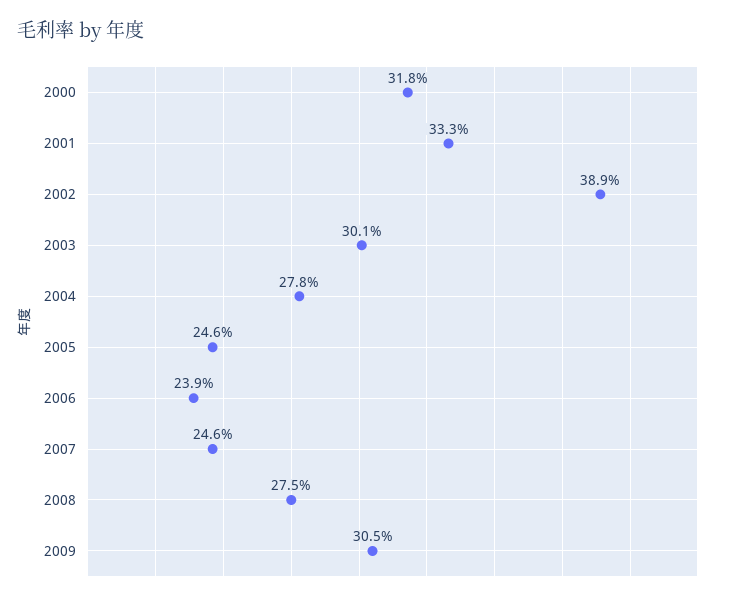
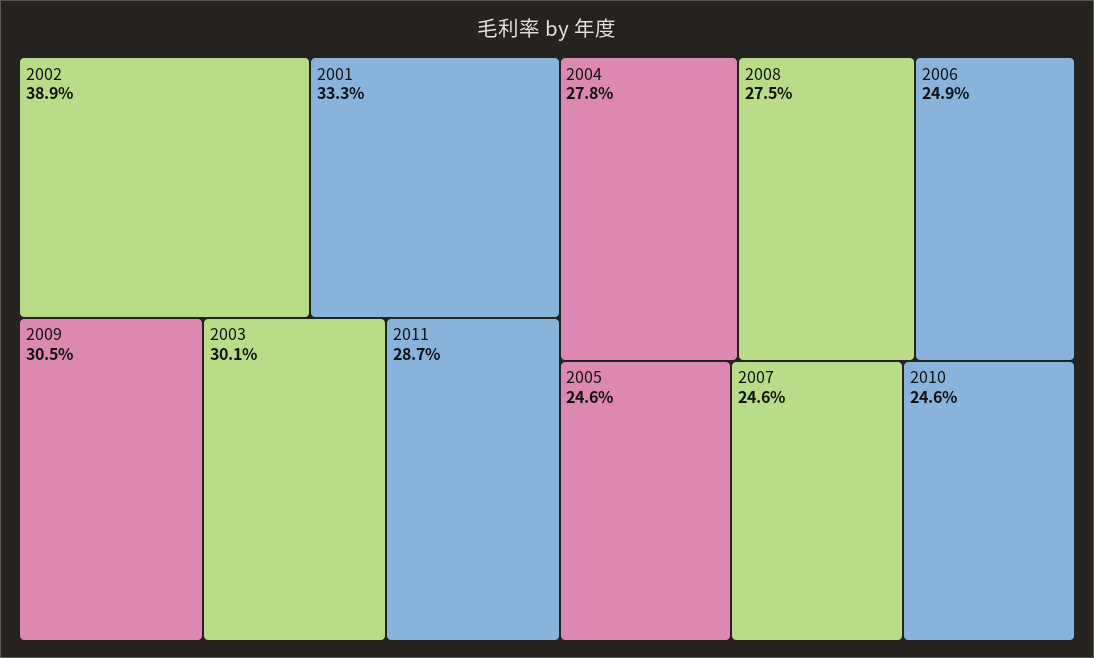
2000: 31.8 -> none
2006: 23.9 -> 24.9
2011: none -> 28.7
2010: none -> 24.6

